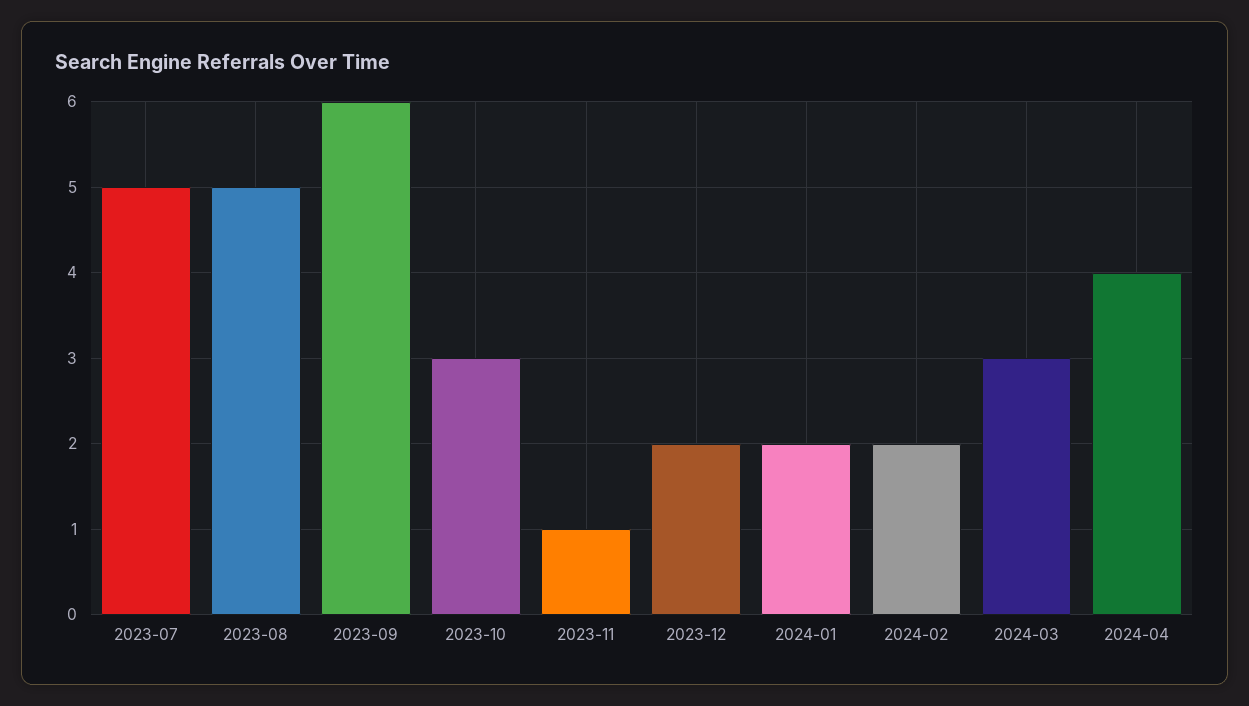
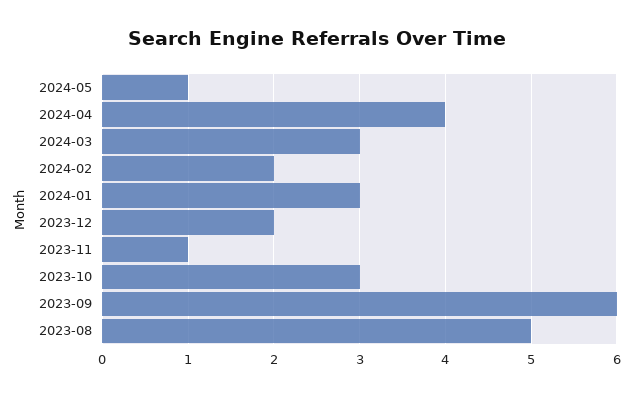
2023-07: 5 -> none
2024-01: 2 -> 3
2024-05: none -> 1

